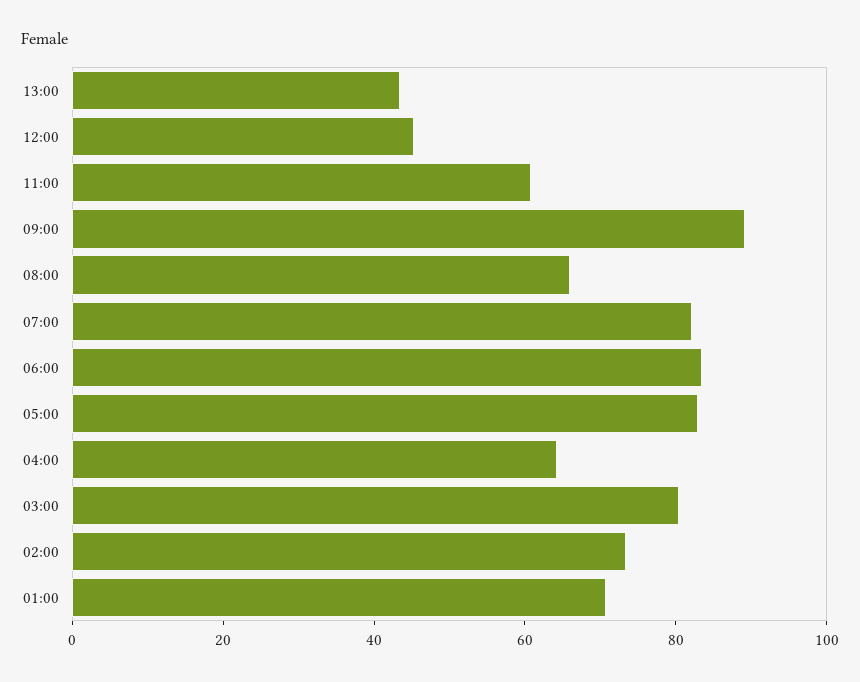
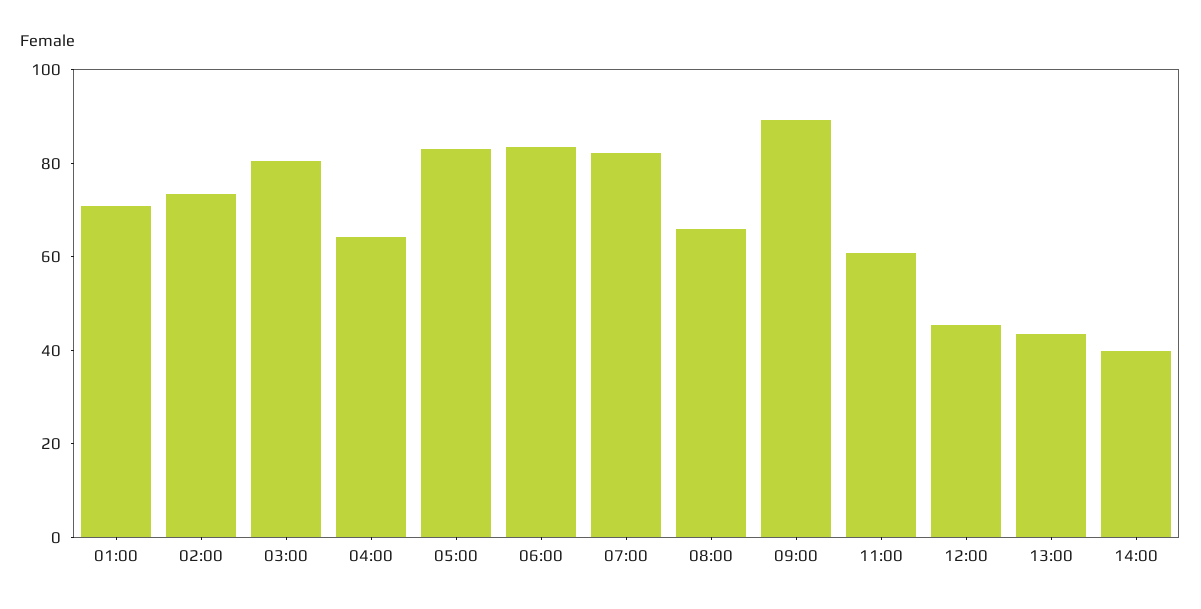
14:00: none -> 40

